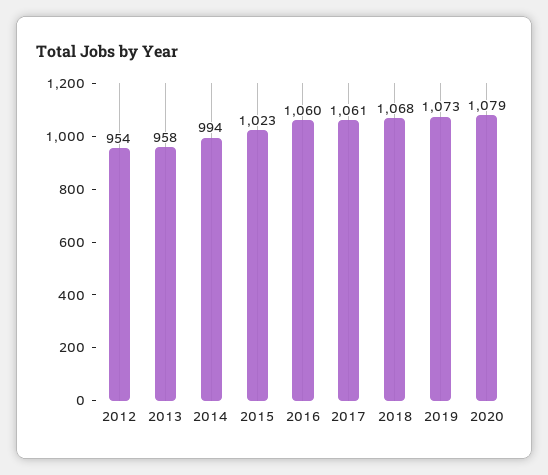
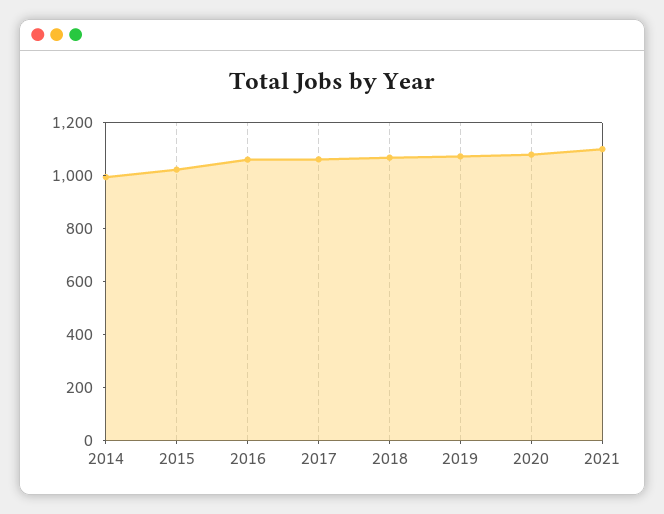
2012: 954 -> none
2013: 958 -> none
2021: none -> 1100

